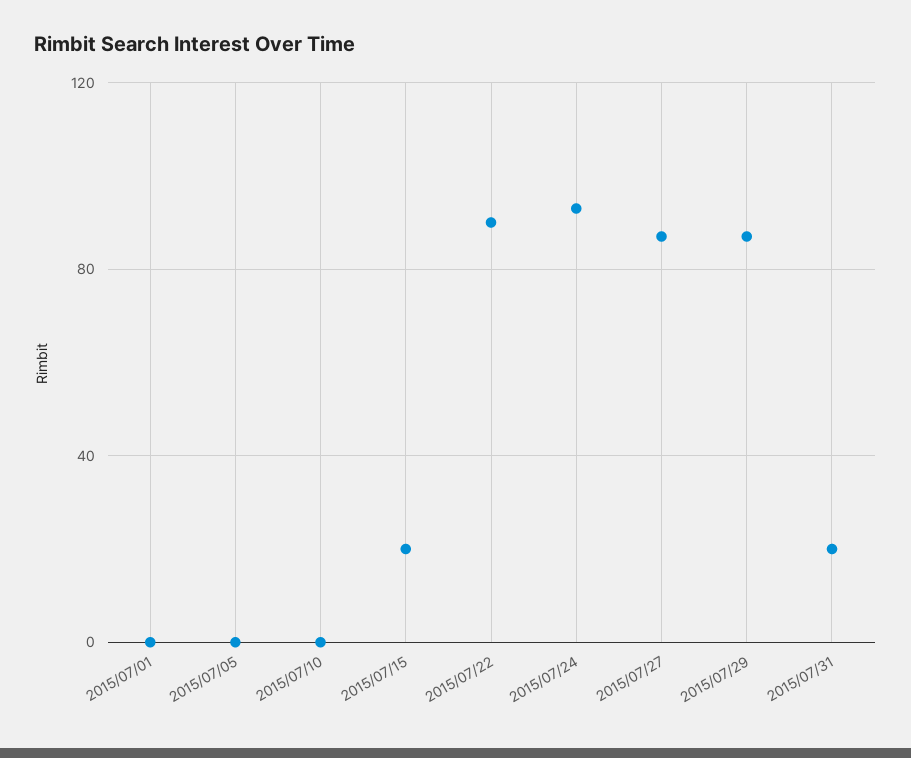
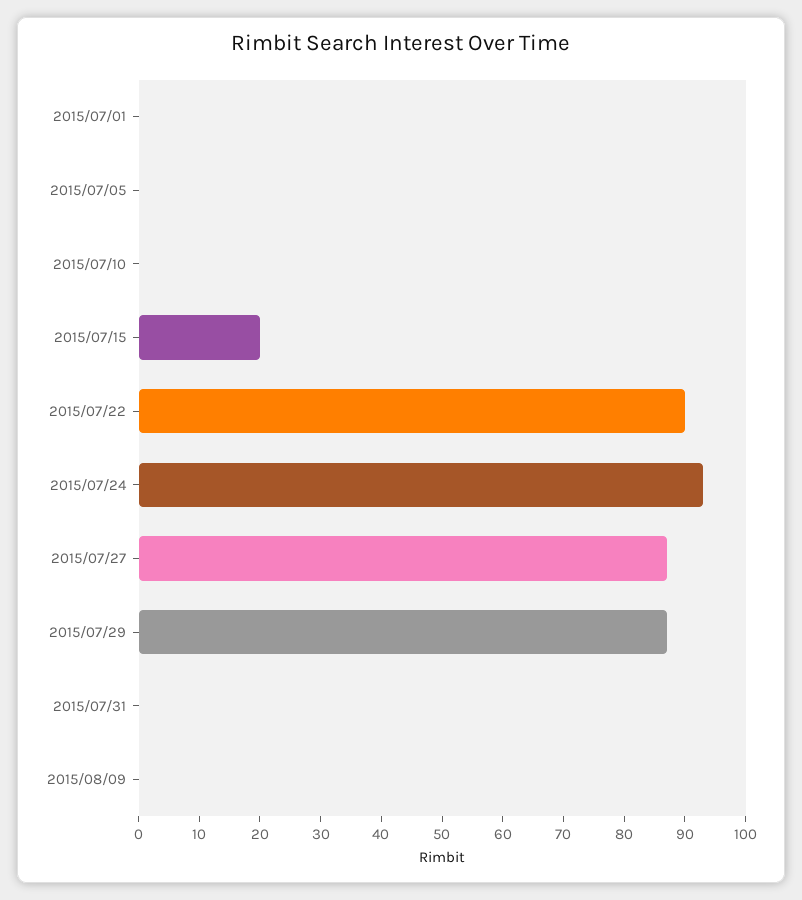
2015/07/31: 20 -> 0
2015/08/09: none -> 0

